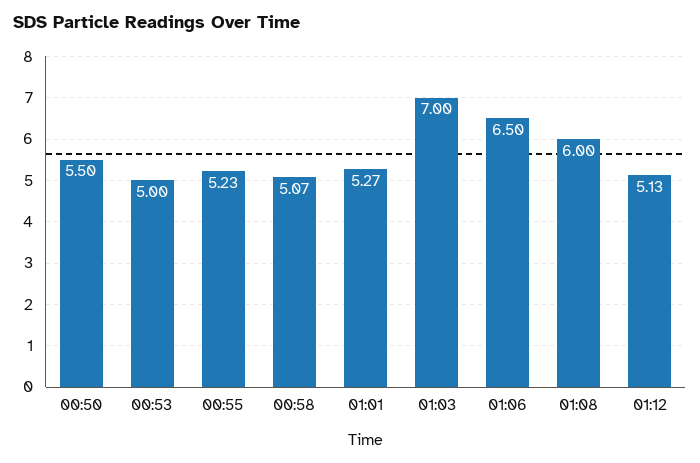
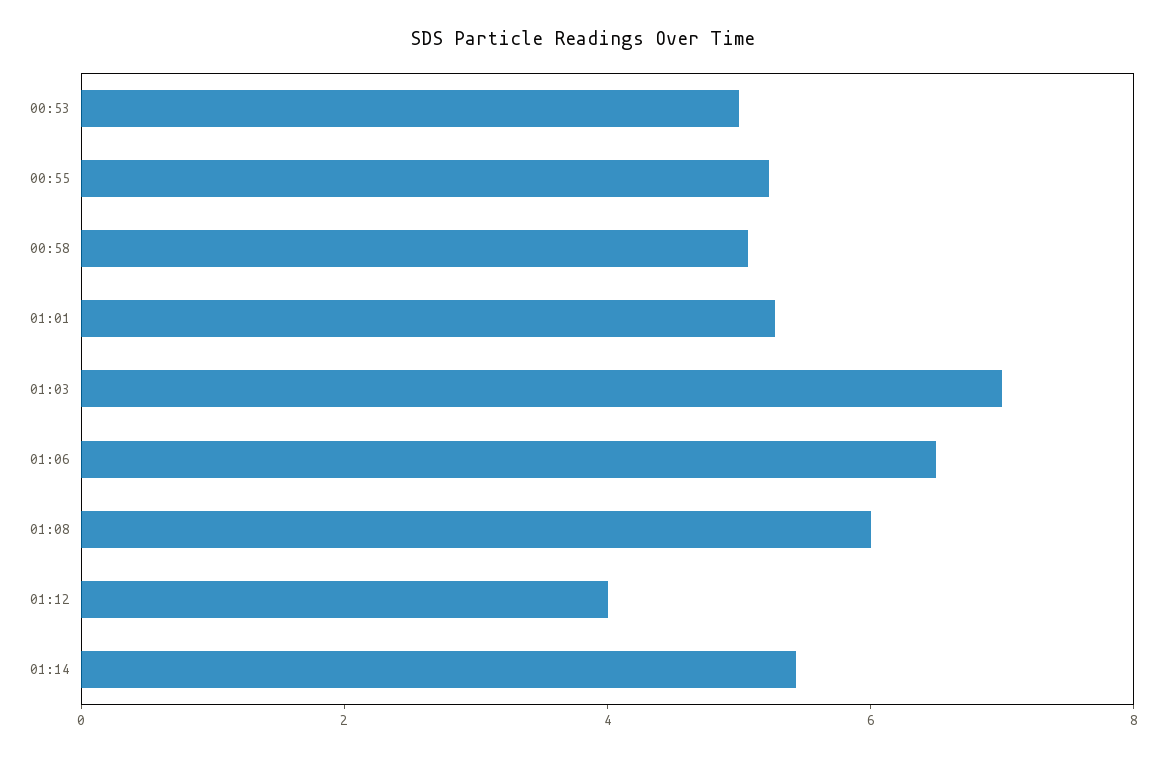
00:50: 5.5 -> none
01:12: 5.13 -> 4
01:14: none -> 5.5

